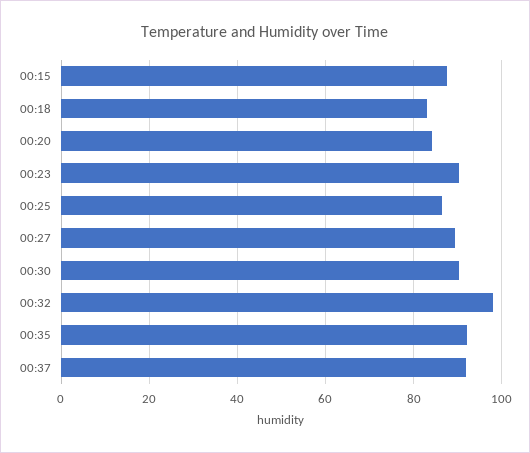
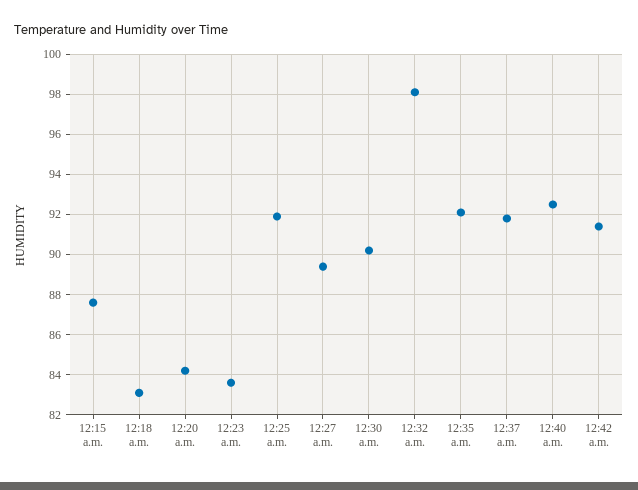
00:23: 90 -> 83.5
00:25: 86 -> 92
12:40 a.m.: none -> 92.5
12:42 a.m.: none -> 91.5

